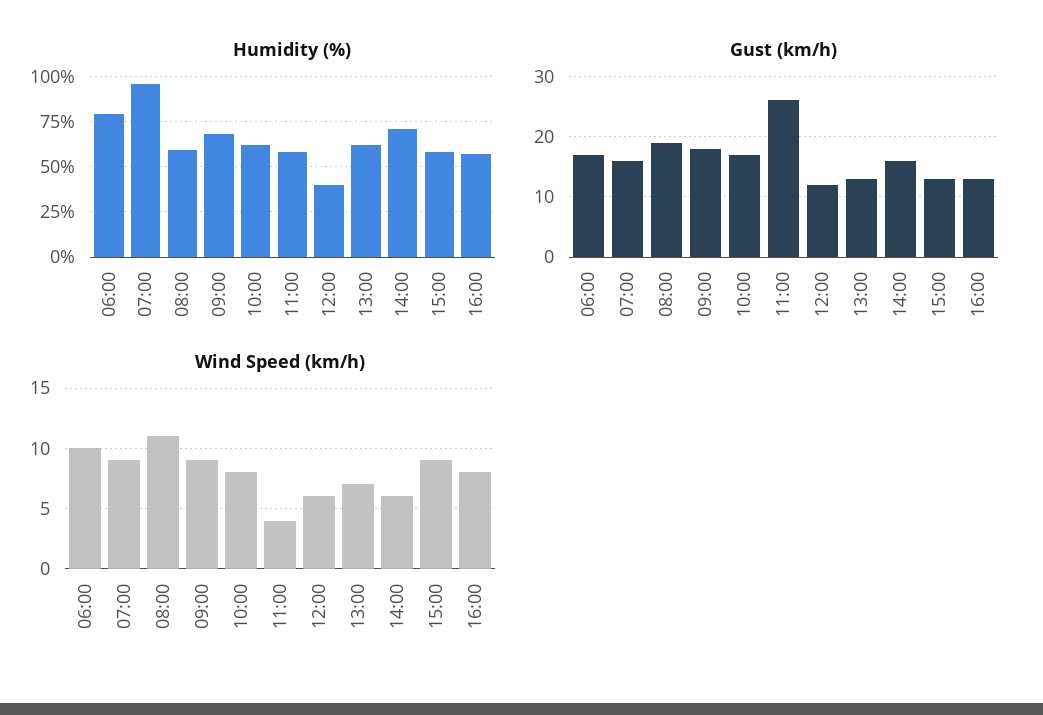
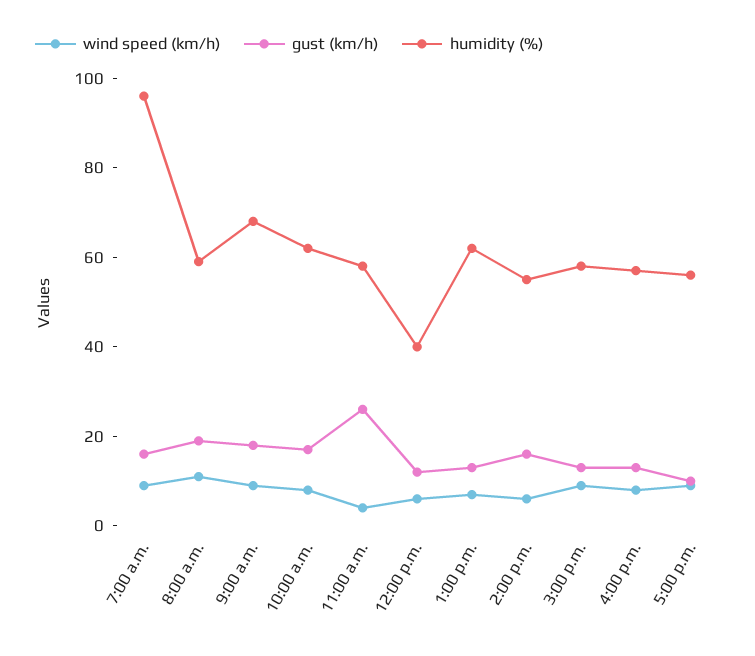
Humidity (%), 06:00: 80 -> none
Humidity (%), 14:00: 70 -> 55
Gust (km/h), 06:00: 17 -> none
Wind Speed (km/h), 06:00: 10 -> none
Wind Speed (km/h), 5:00 p.m.: none -> 10
Gust (km/h), 5:00 p.m.: none -> 10
Humidity (%), 5:00 p.m.: none -> 55

